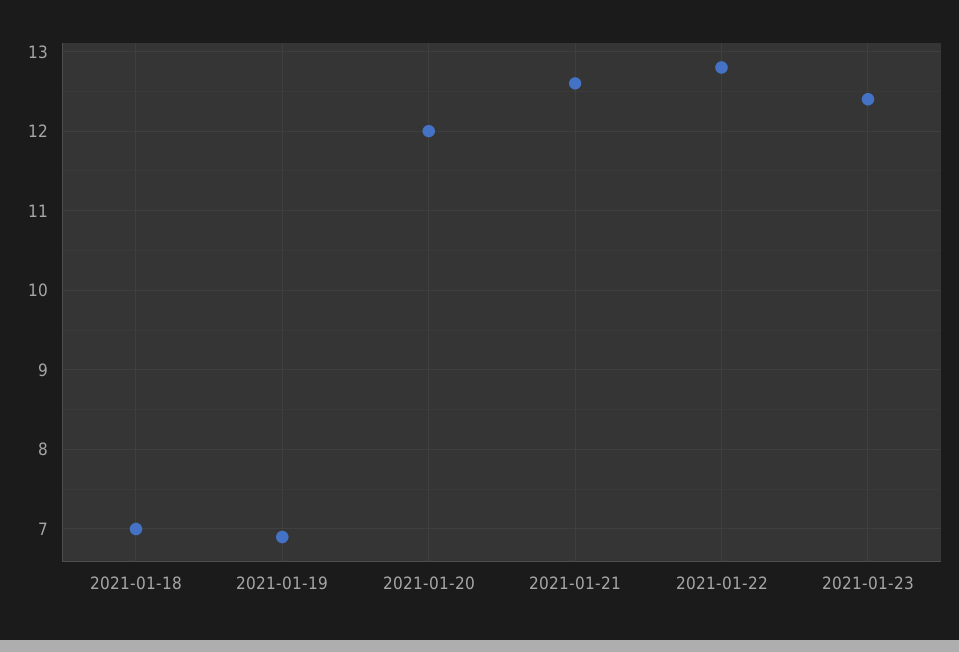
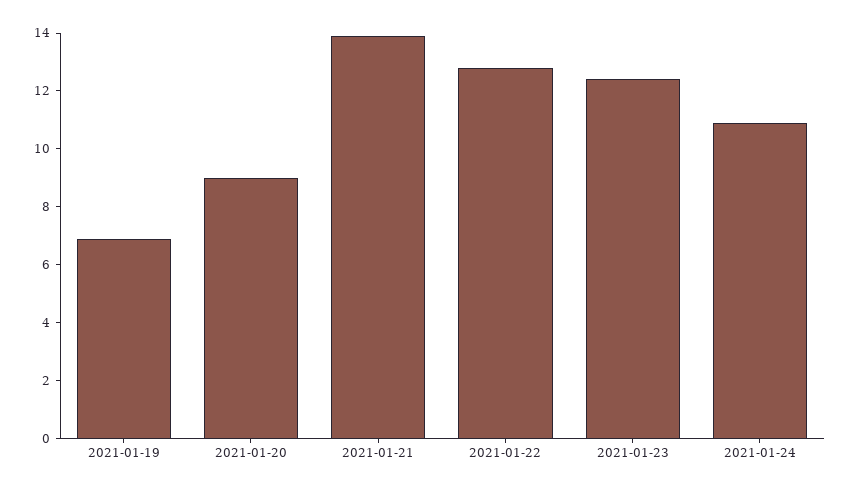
2021-01-18: 7 -> none
2021-01-20: 12 -> 9
2021-01-21: 12.6 -> 14
2021-01-24: none -> 11

